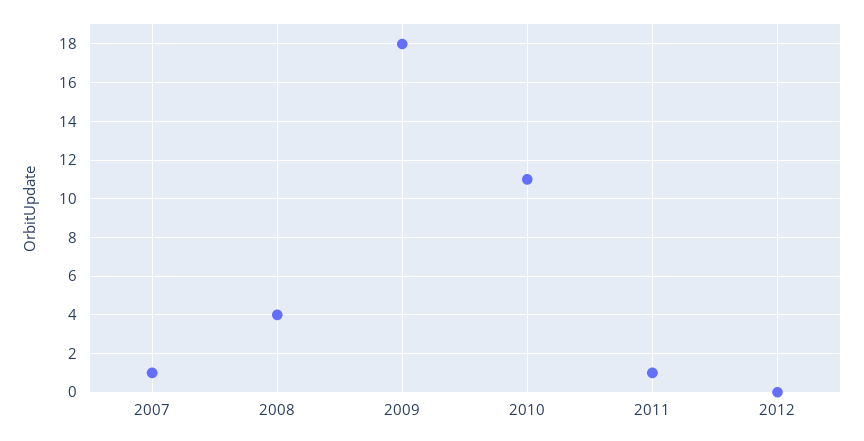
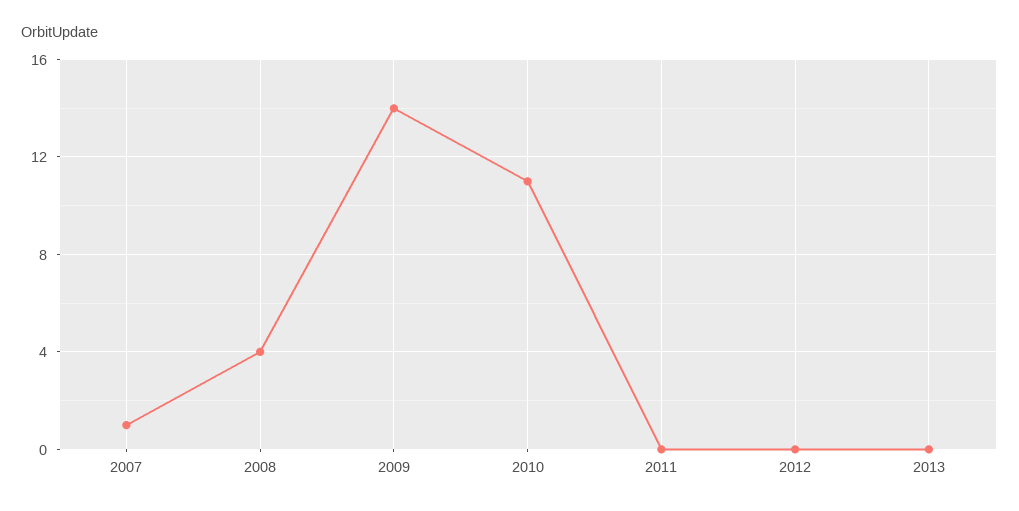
2009: 18 -> 14
2011: 1 -> 0
2013: none -> 0

